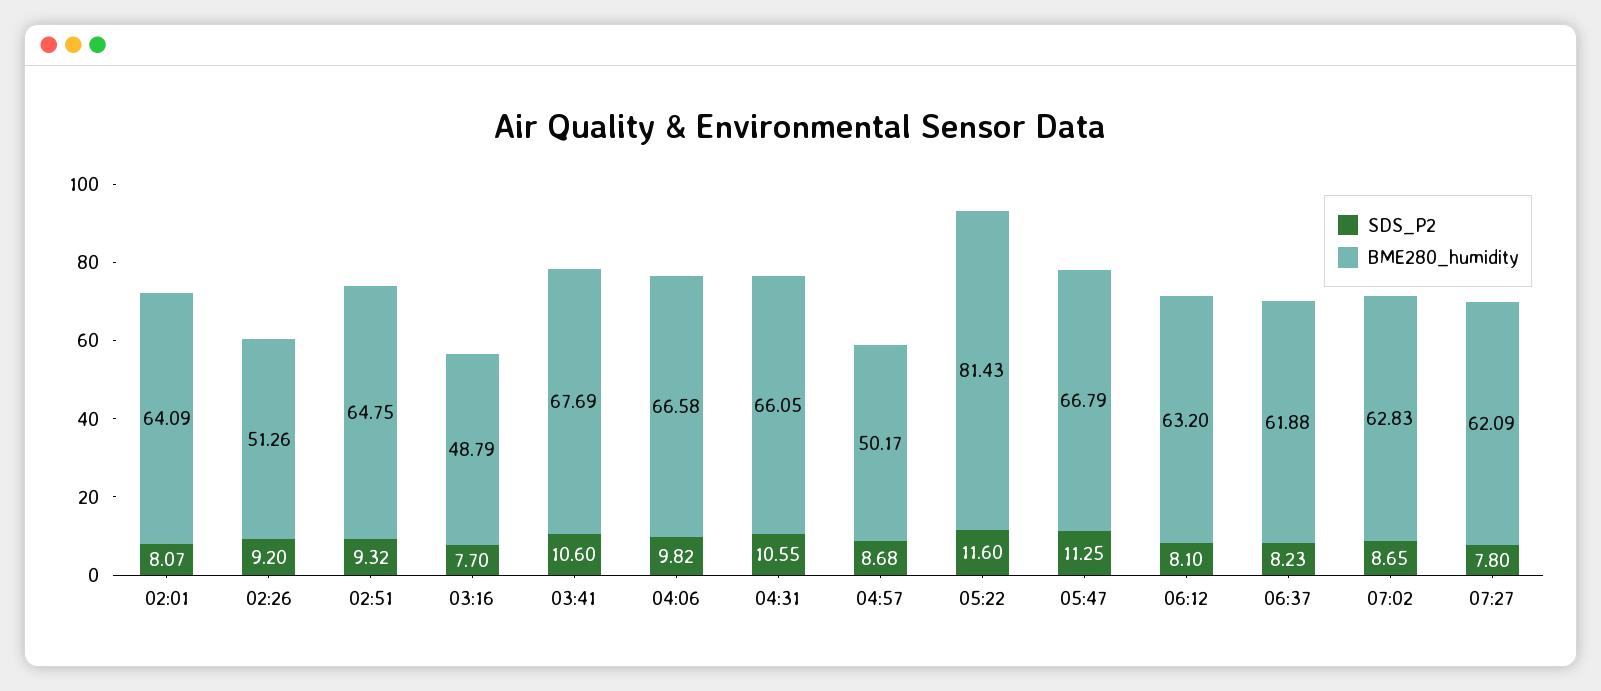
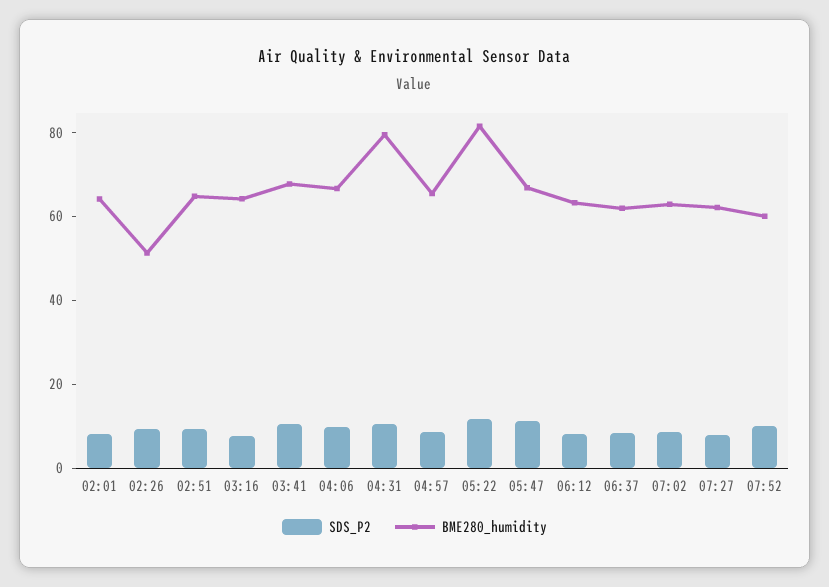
BME280_humidity, 03:16: 48.79 -> 65
BME280_humidity, 04:31: 66.05 -> 80
BME280_humidity, 04:57: 50.17 -> 65
SDS_P2, 07:52: none -> 10
BME280_humidity, 07:52: none -> 60

